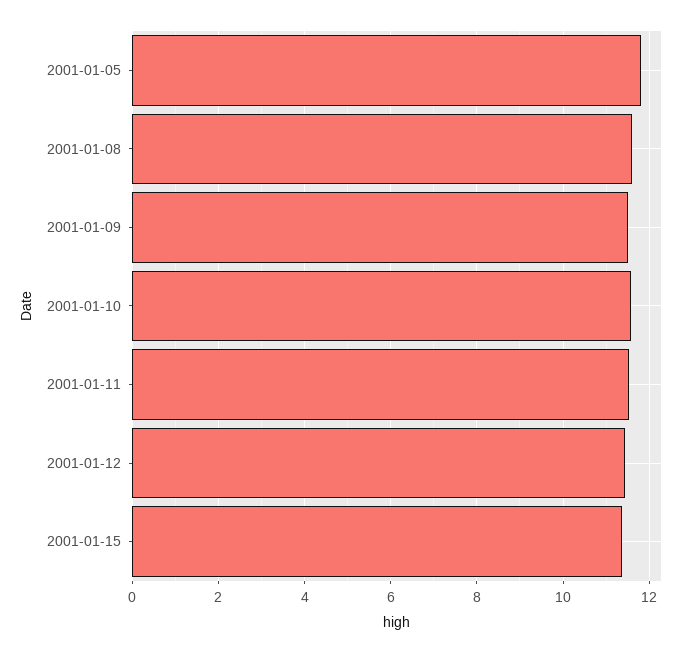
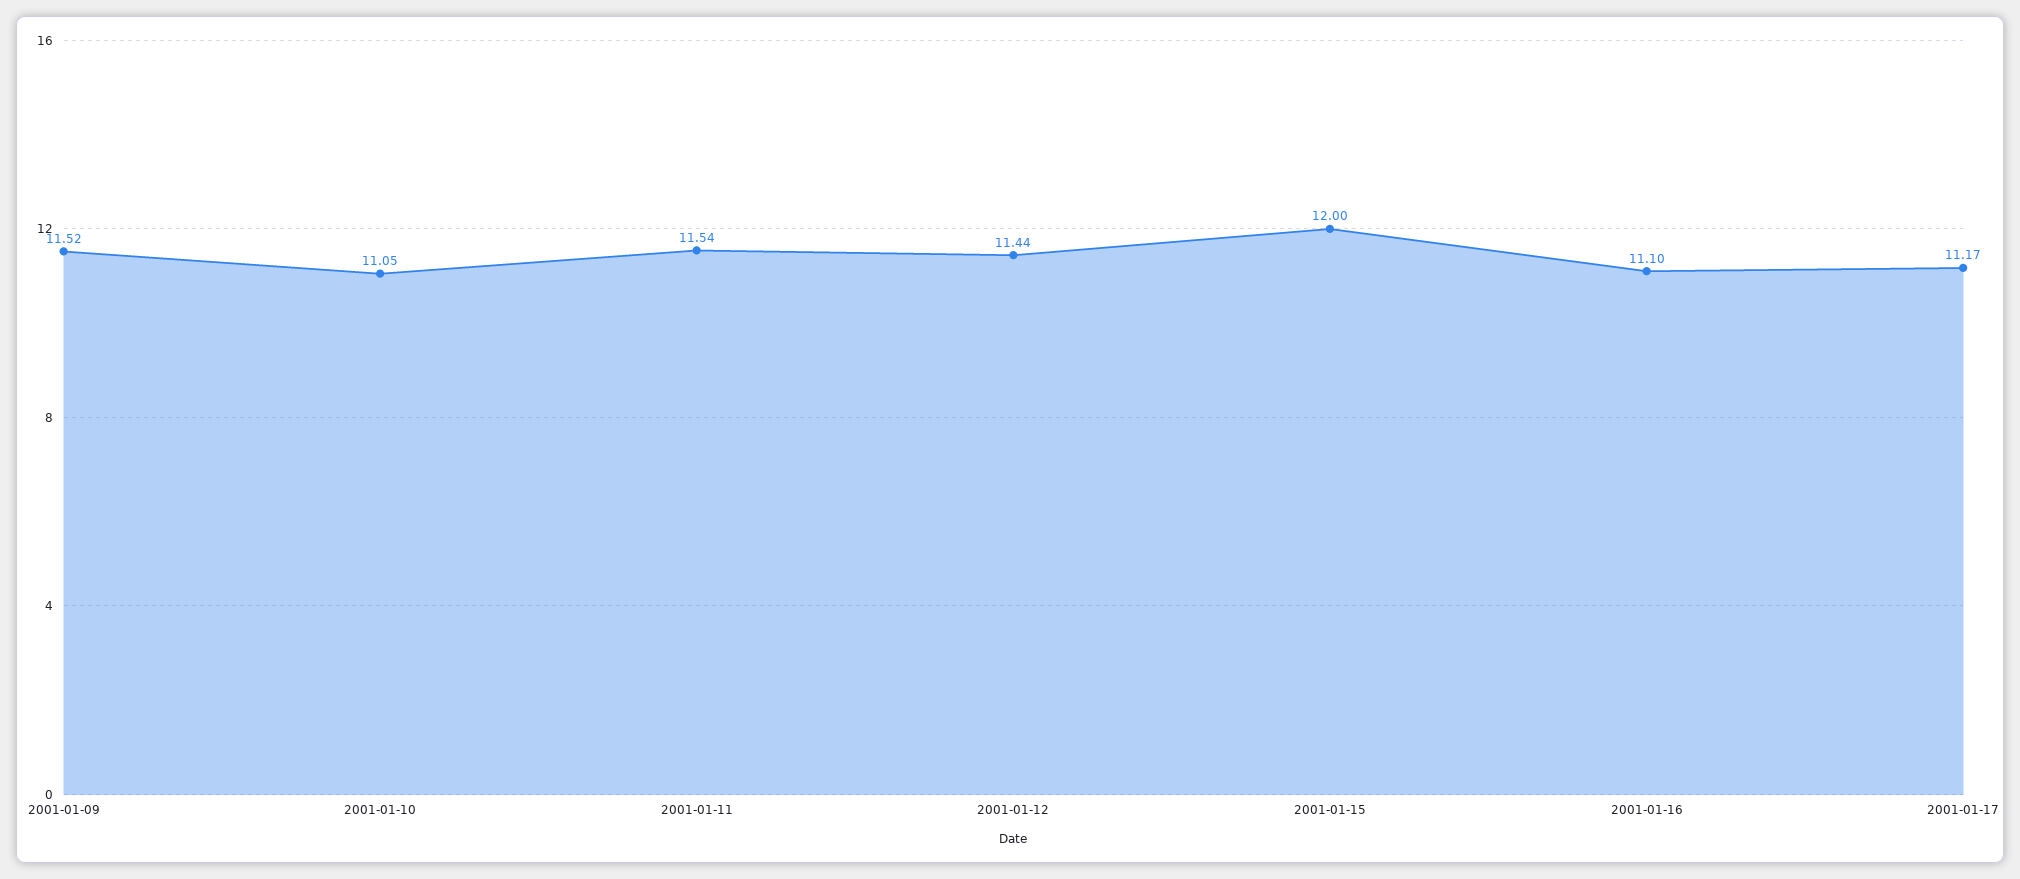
2001-01-05: 11.8 -> none
2001-01-08: 11.6 -> none
2001-01-10: 11.6 -> 11.05
2001-01-15: 11.4 -> 12
2001-01-16: none -> 11.1
2001-01-17: none -> 11.17

